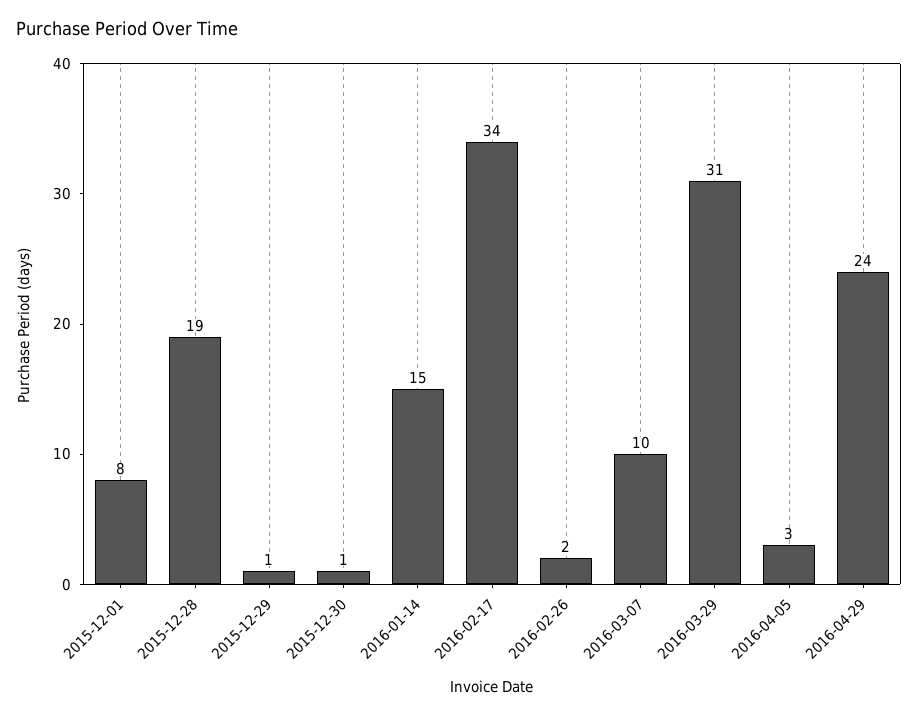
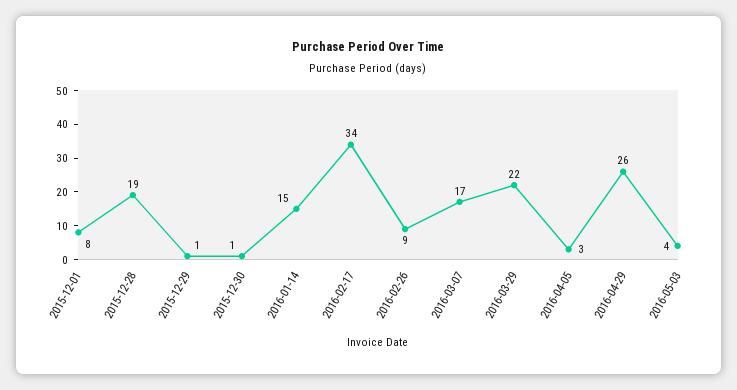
2016-02-26: 2 -> 9
2016-03-07: 10 -> 17
2016-03-29: 31 -> 22
2016-04-29: 24 -> 26
2016-05-03: none -> 4

